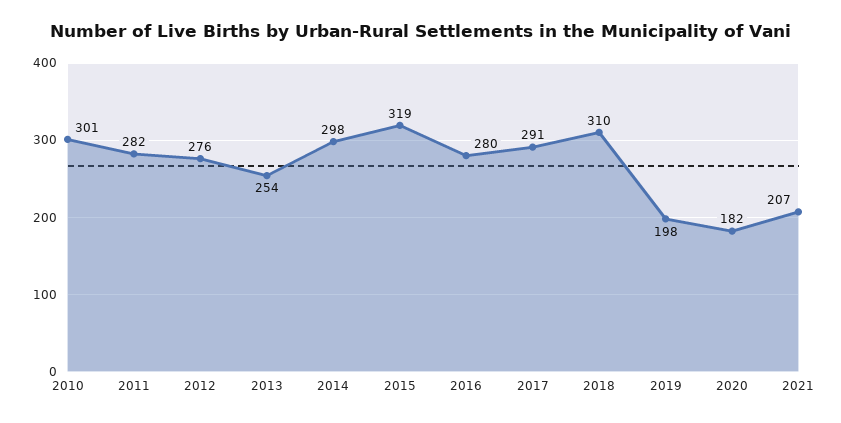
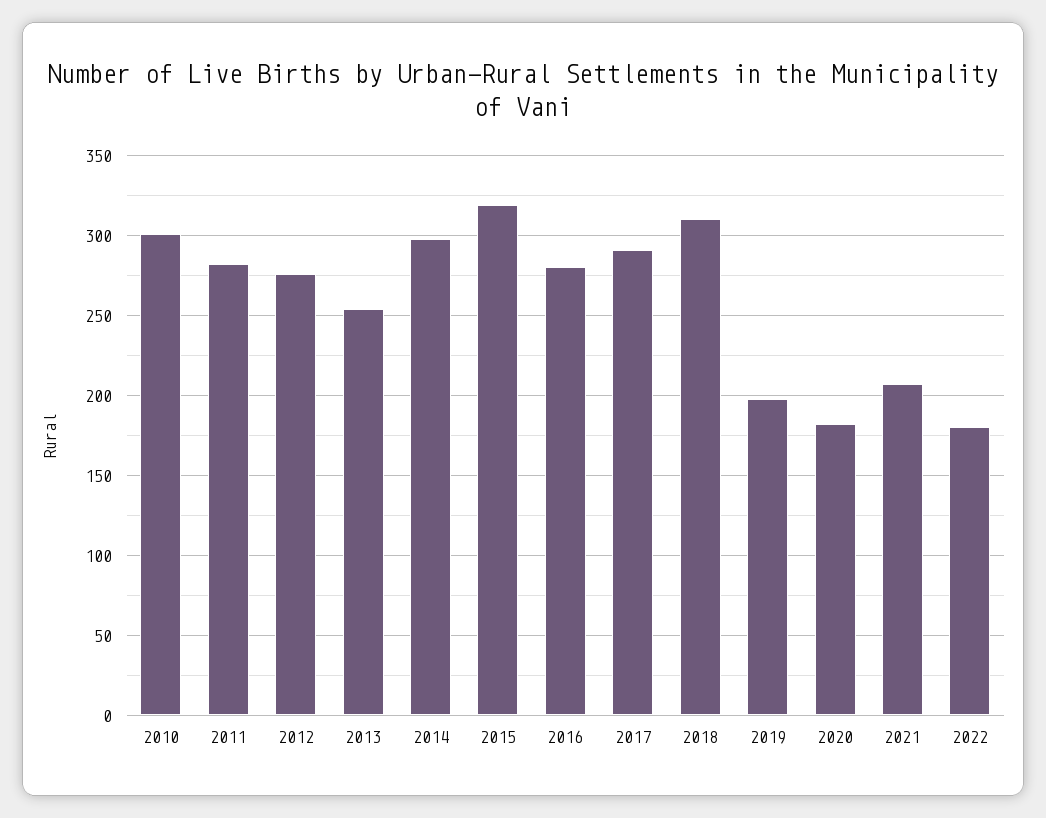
2022: none -> 180

